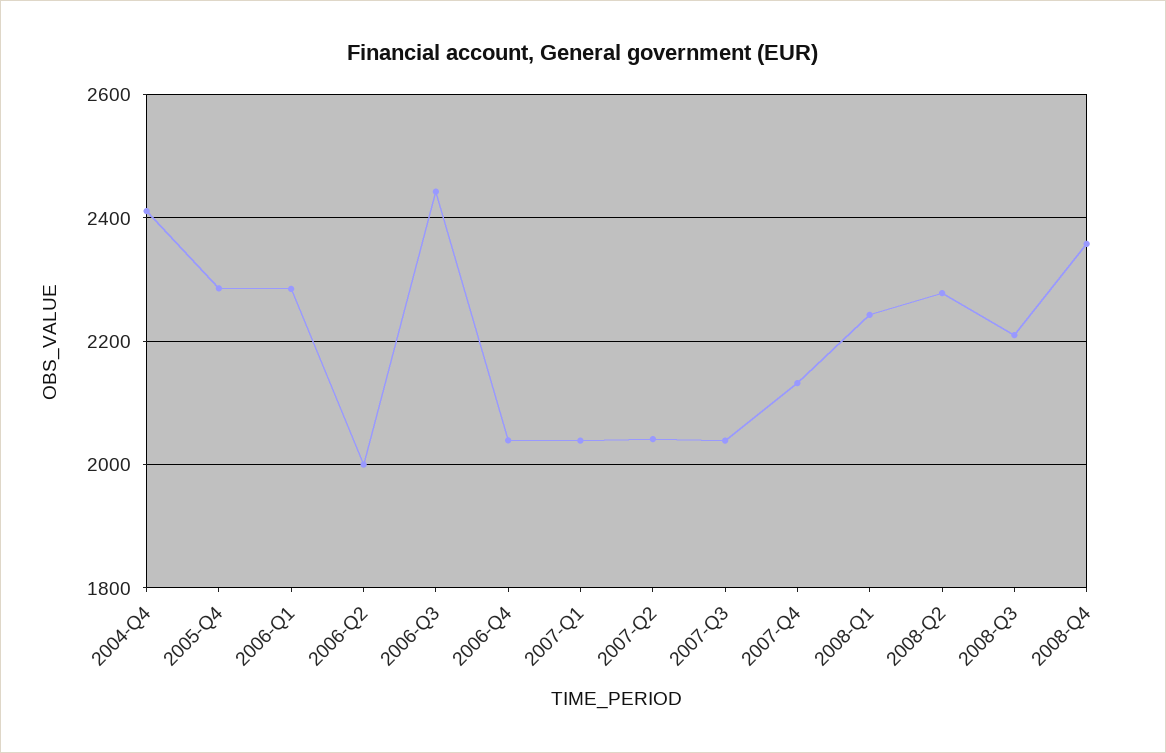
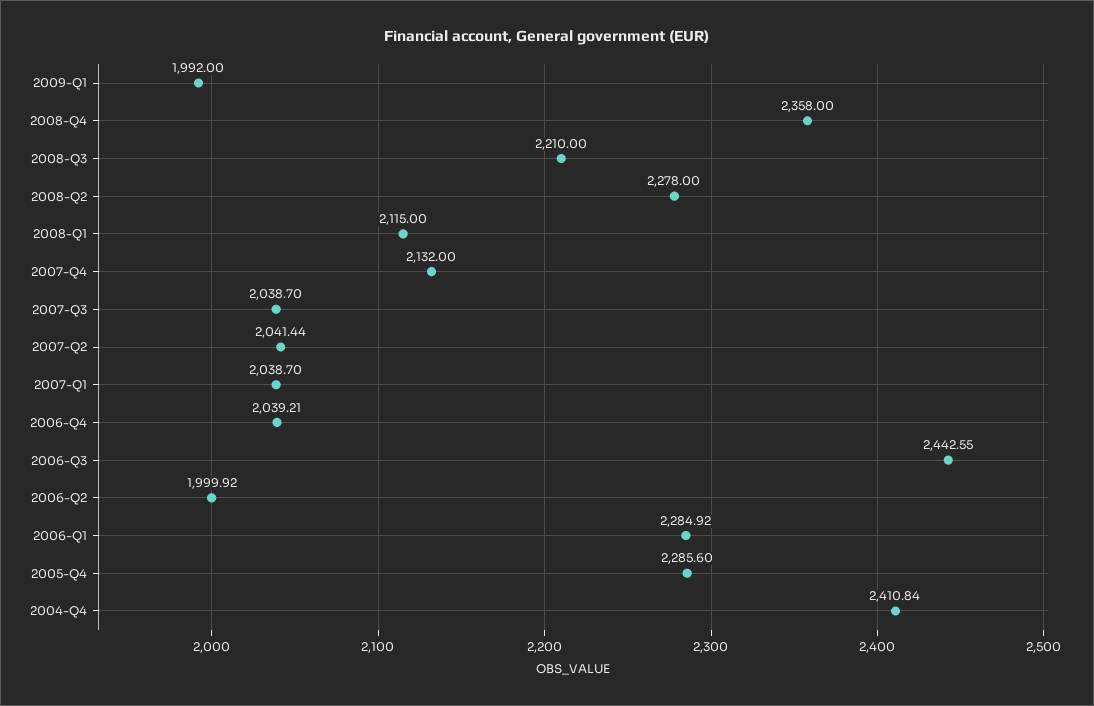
2008-Q1: 2240 -> 2115
2009-Q1: none -> 1992

